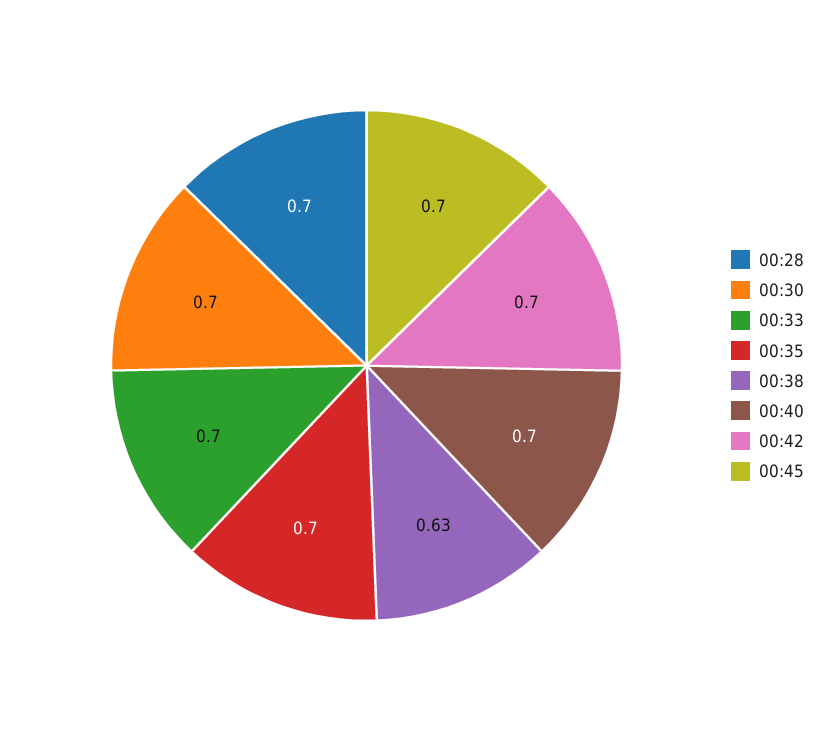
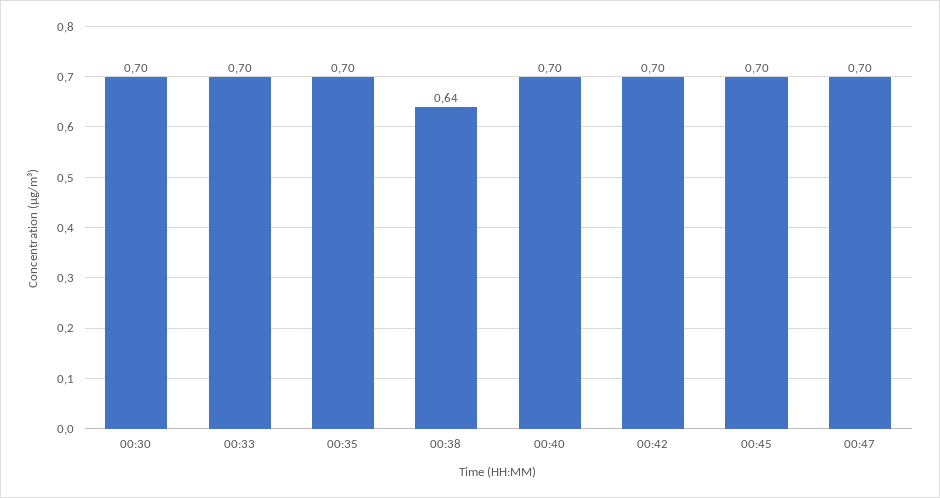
00:28: 0.7 -> none
00:38: 0.63 -> 0.64
00:47: none -> 0.7

